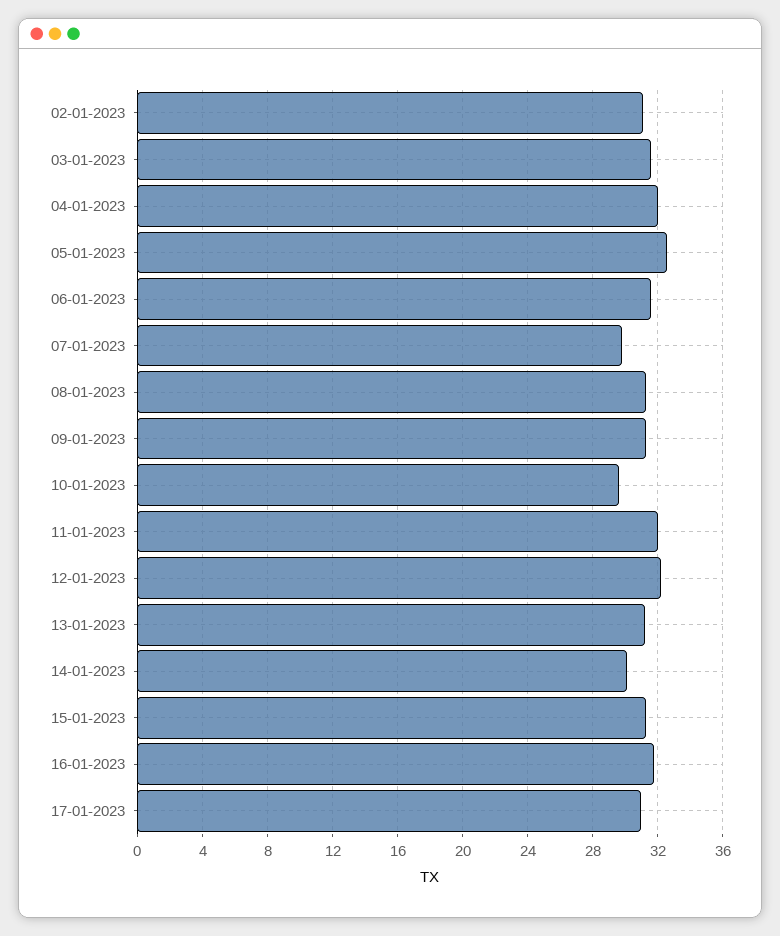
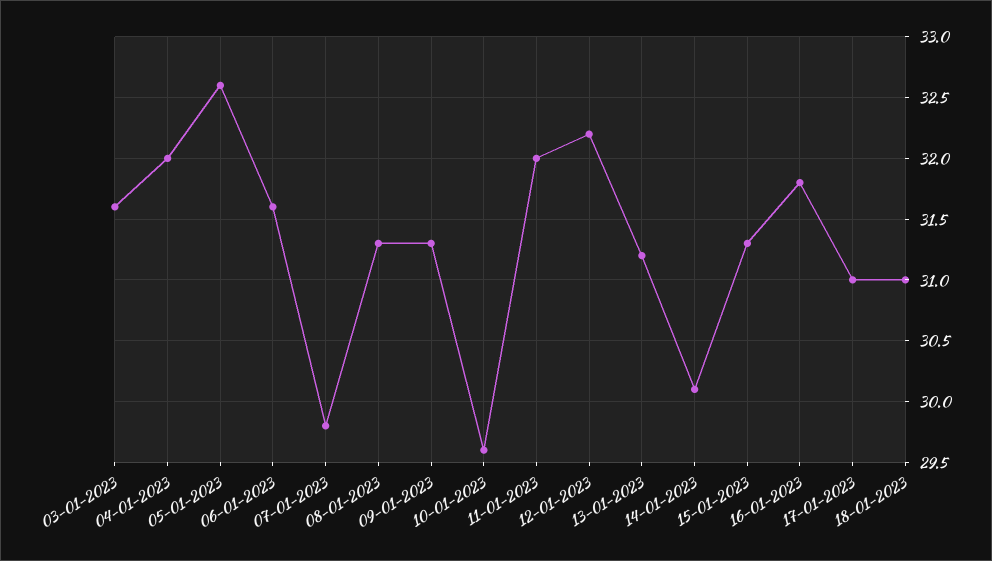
02-01-2023: 31 -> none
18-01-2023: none -> 31

